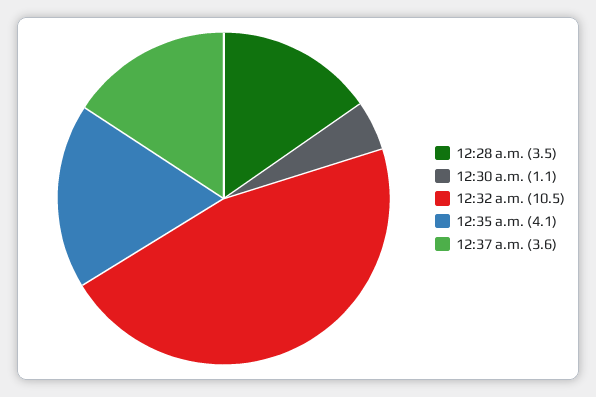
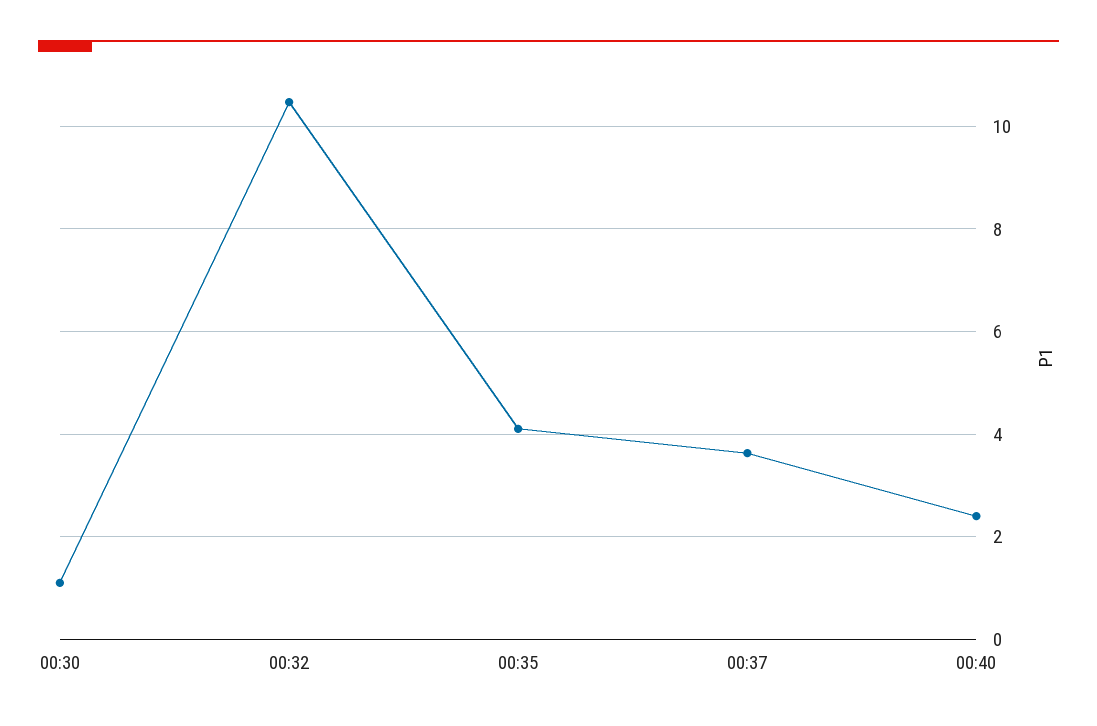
12:28 a.m.: 3.5 -> none
00:40: none -> 2.4

